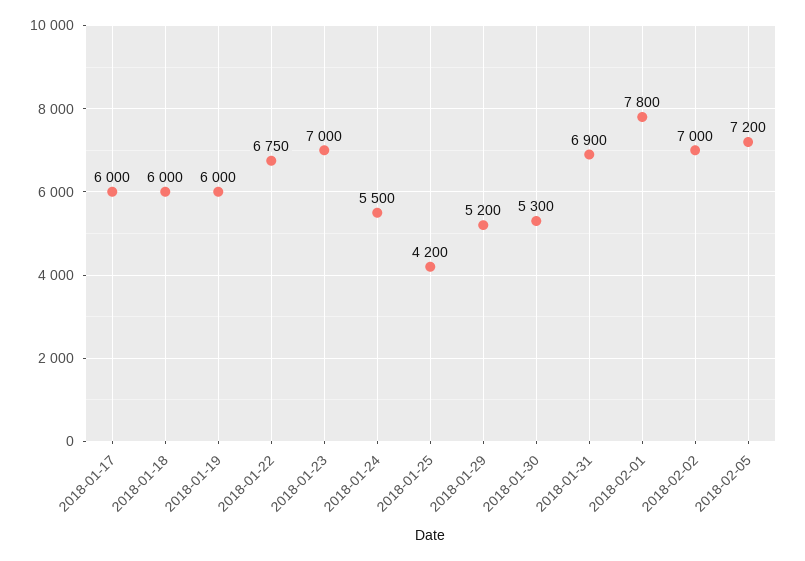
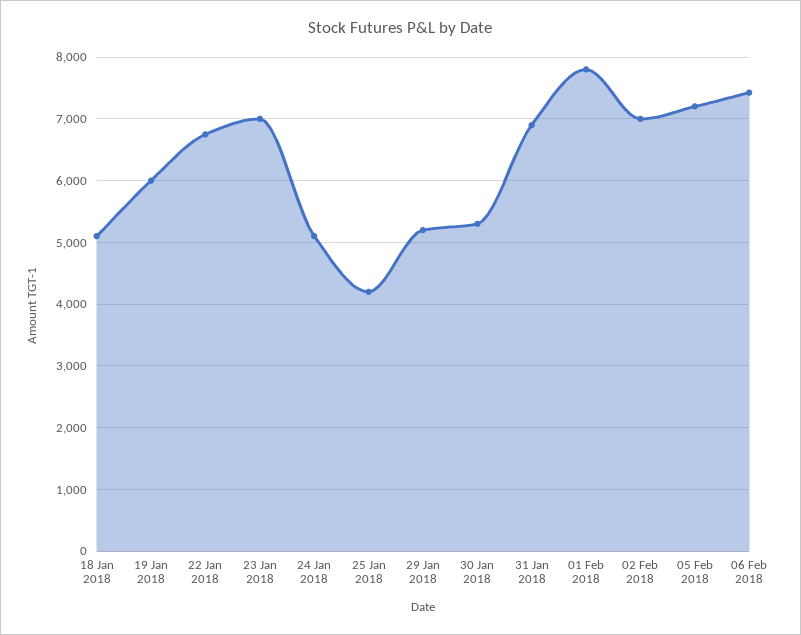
2018-01-17: 6000 -> none
2018-01-18: 6000 -> 5100
2018-01-24: 5500 -> 5100
06 Feb 2018: none -> 7400

